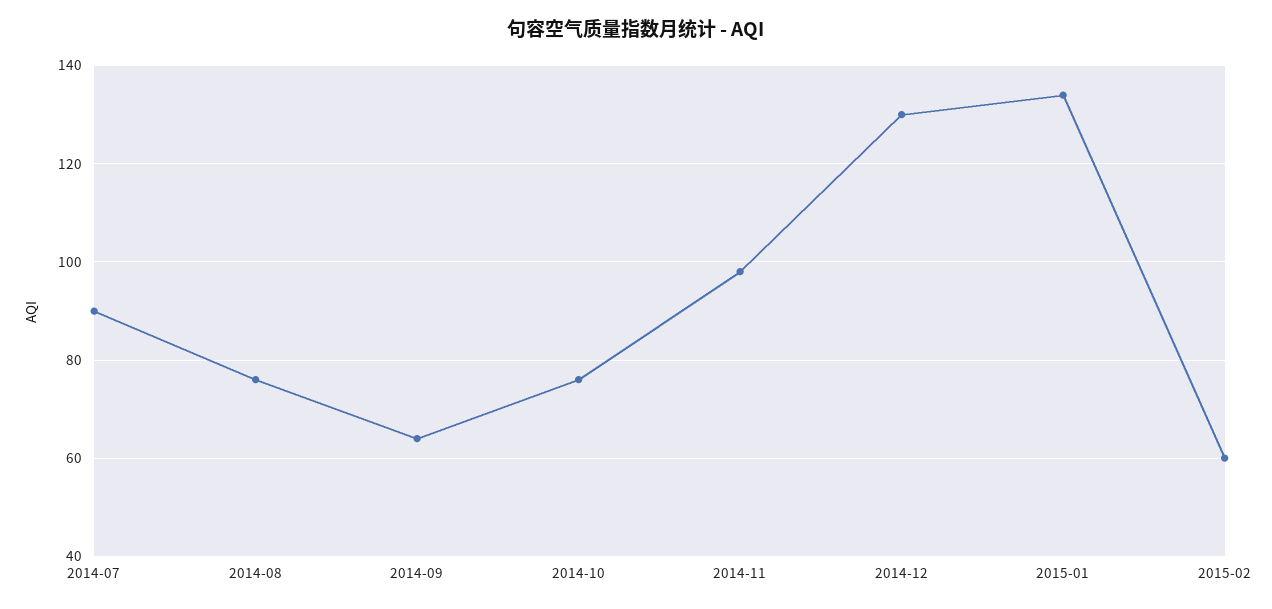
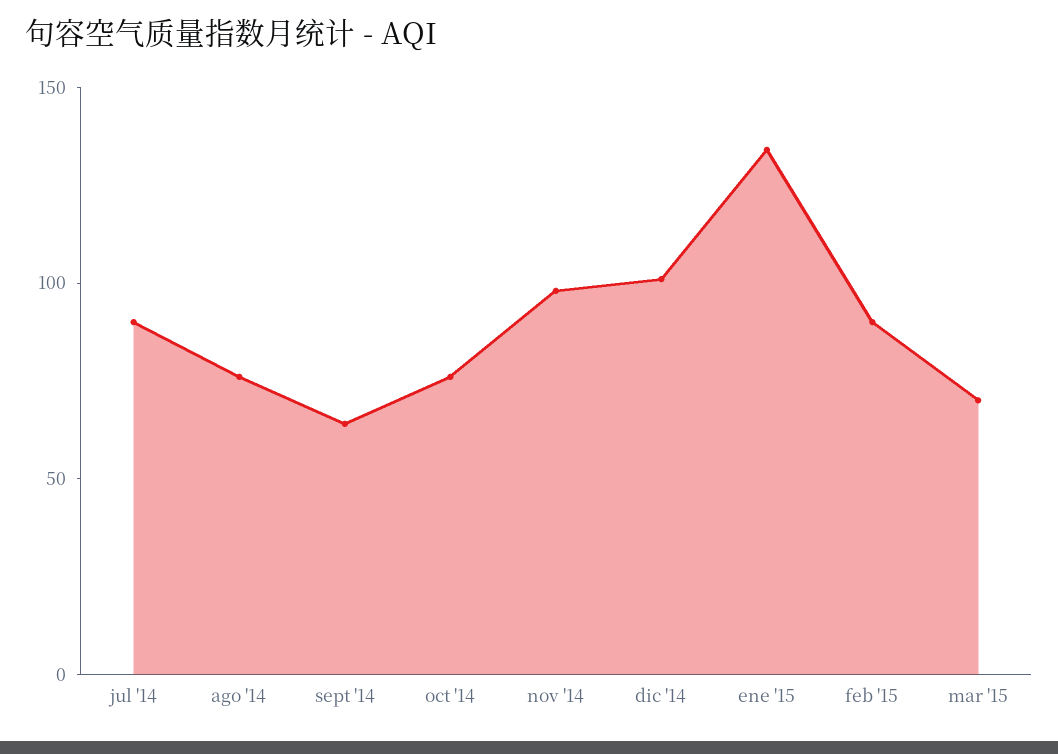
2014-12: 130 -> 100
2015-02: 60 -> 90
mar '15: none -> 70

